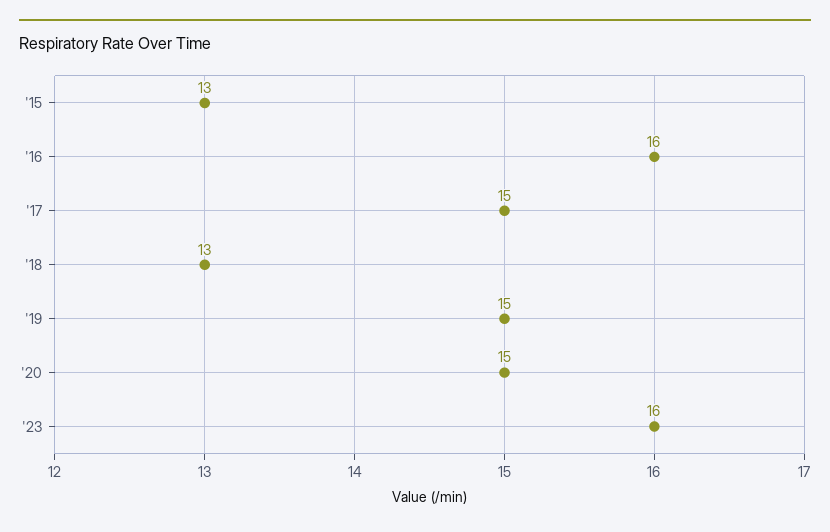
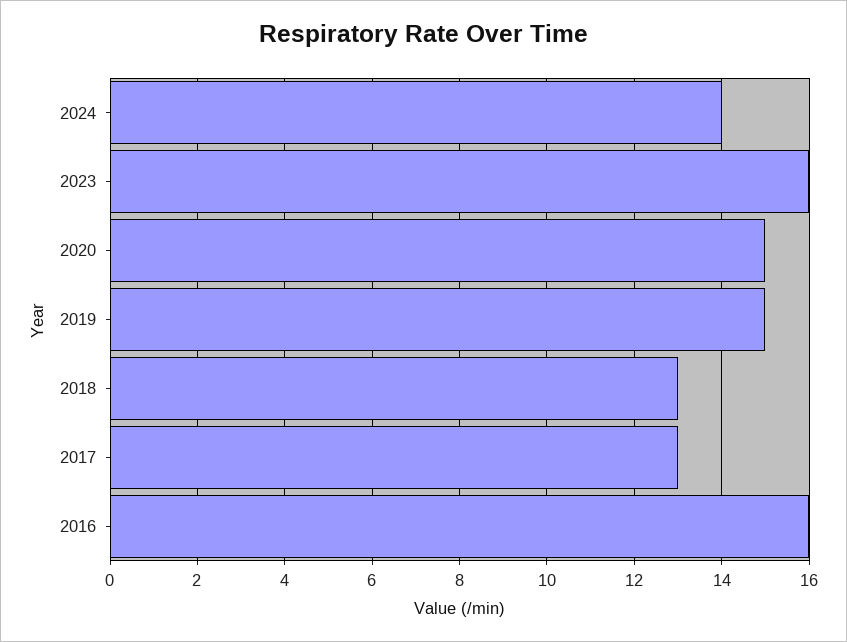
'15: 13 -> none
'17: 15 -> 13
2024: none -> 14

